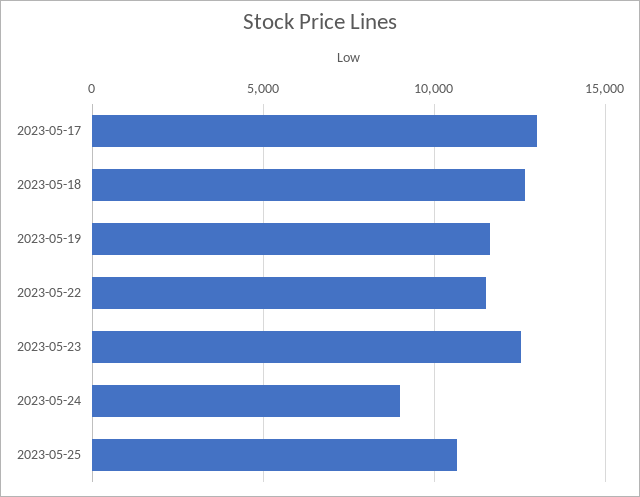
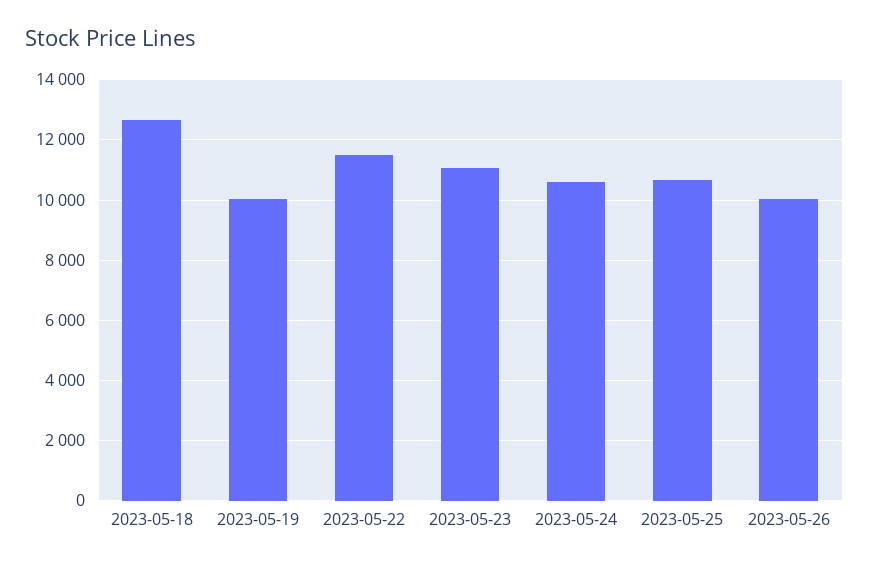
2023-05-17: 13000 -> none
2023-05-19: 11500 -> 10000
2023-05-23: 12500 -> 11000
2023-05-24: 9000 -> 10600
2023-05-26: none -> 10000

